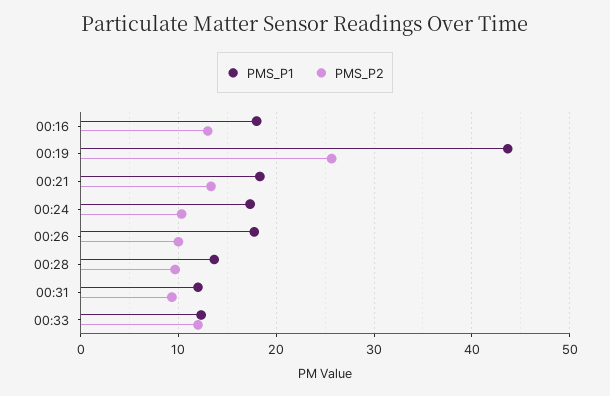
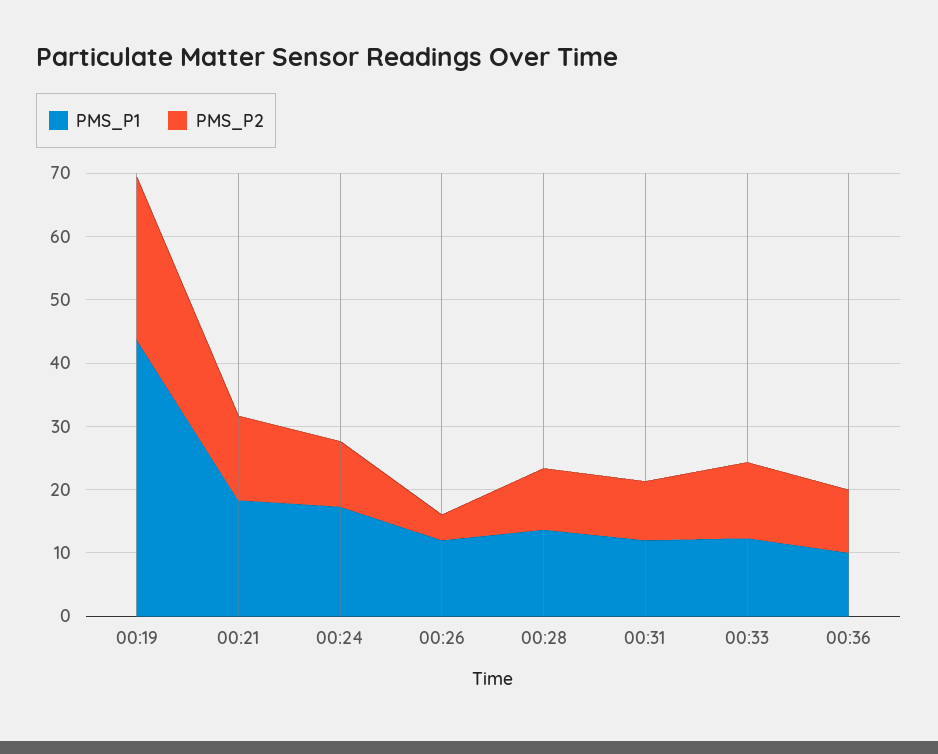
PMS_P1, 00:16: 18 -> none
PMS_P2, 00:16: 13 -> none
PMS_P1, 00:26: 18 -> 12
PMS_P2, 00:26: 10 -> 4
PMS_P1, 00:36: none -> 10
PMS_P2, 00:36: none -> 10

